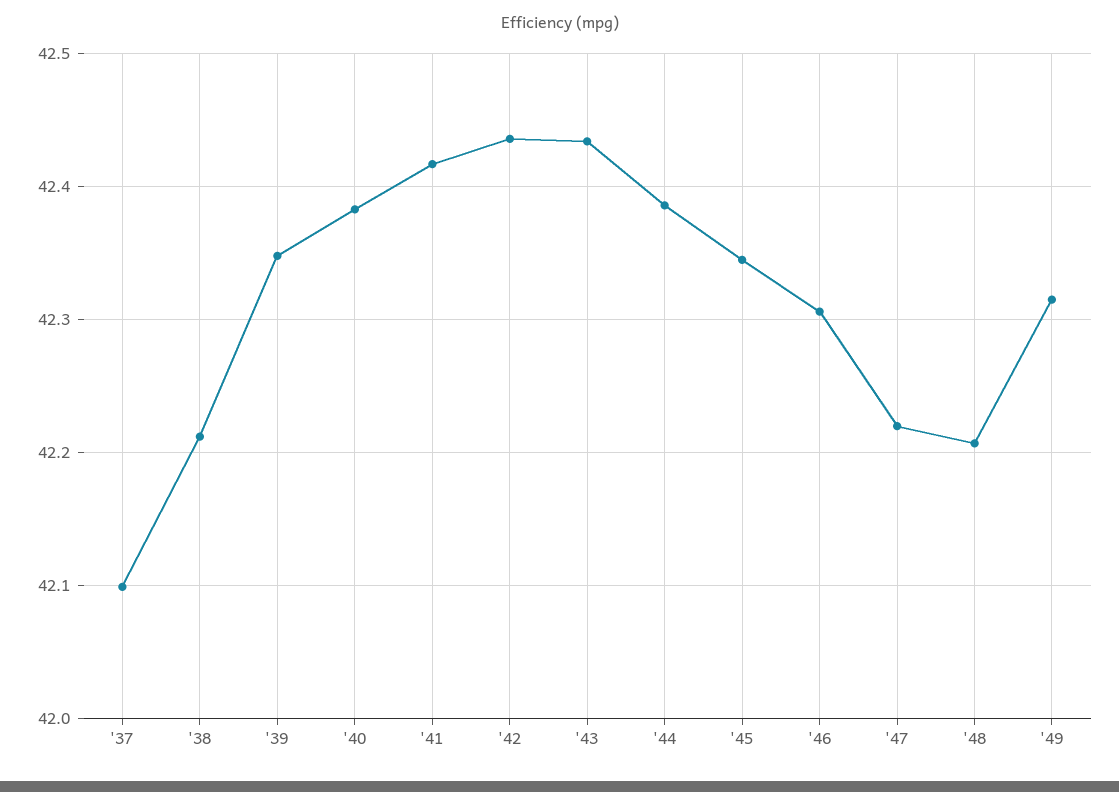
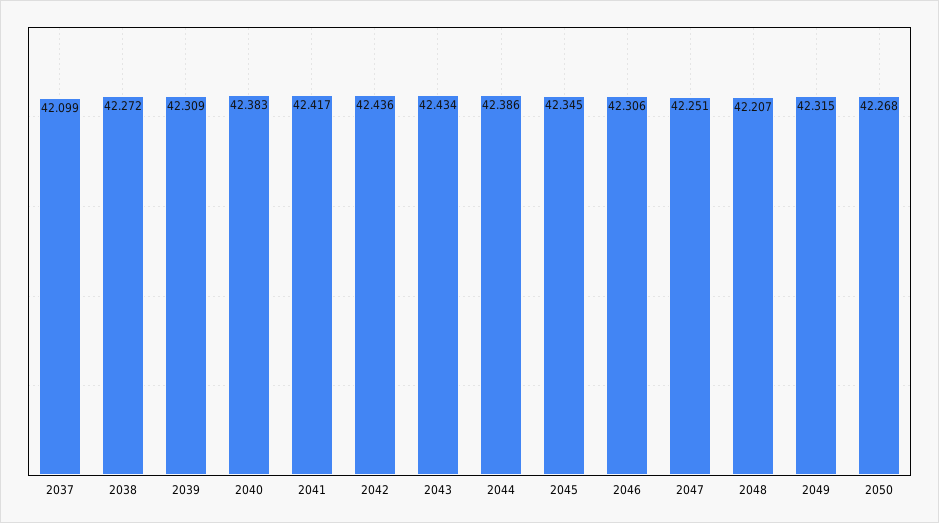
'38: 42.21 -> 42.272
'39: 42.35 -> 42.309
'47: 42.22 -> 42.251
2050: none -> 42.268

